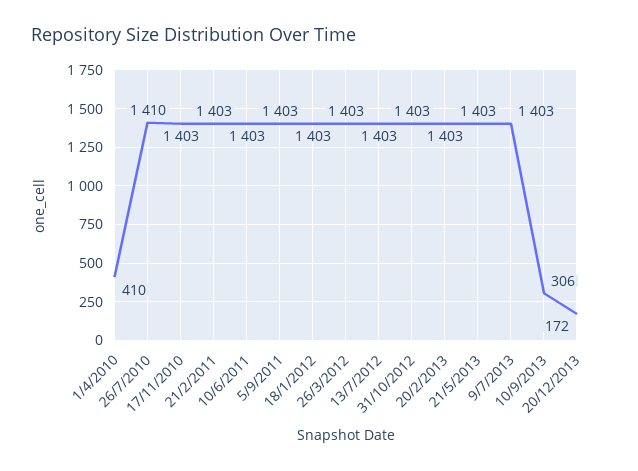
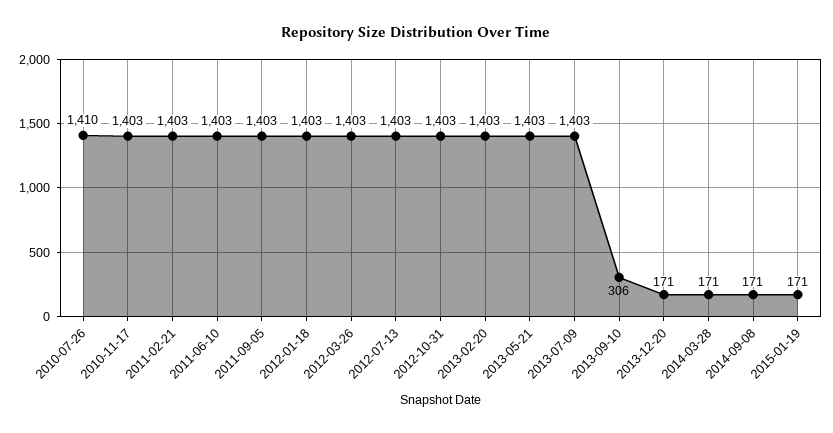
1/4/2010: 410 -> none
20/12/2013: 172 -> 171
2014-03-28: none -> 171
2014-09-08: none -> 171
2015-01-19: none -> 171

